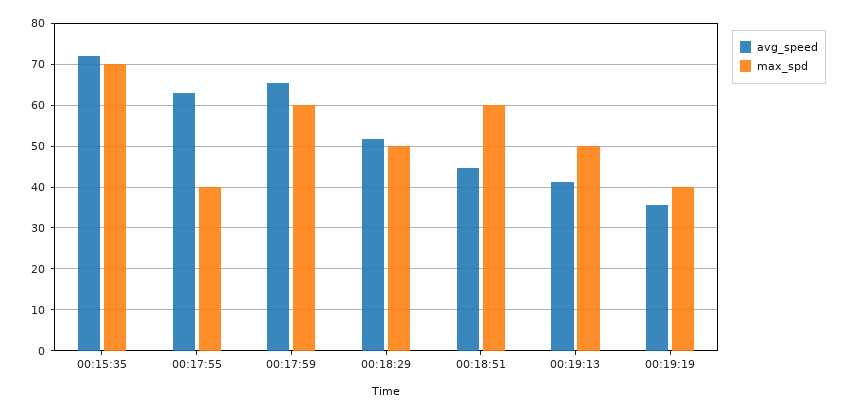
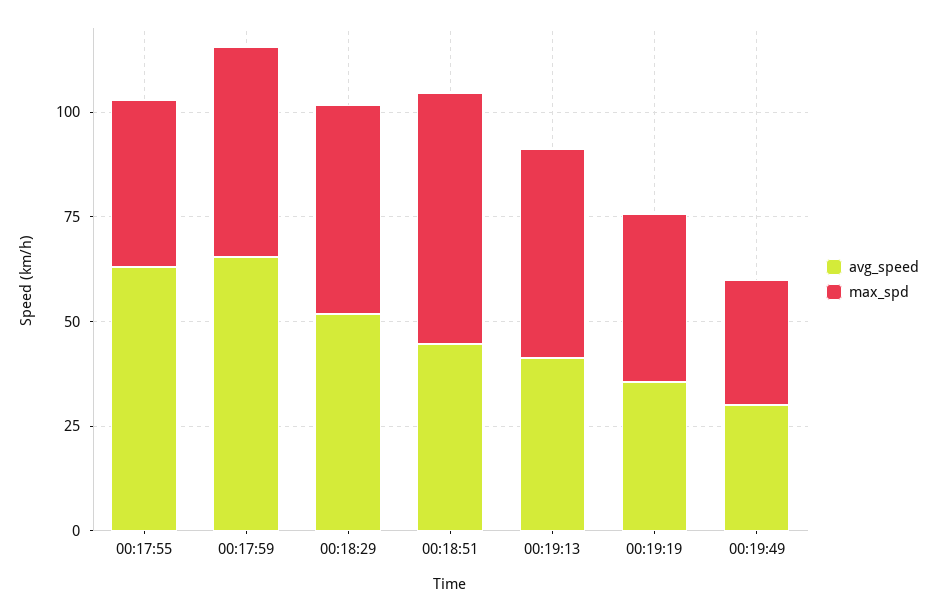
avg_speed, 00:15:35: 72 -> none
max_spd, 00:15:35: 70 -> none
max_spd, 00:17:59: 60 -> 50
avg_speed, 00:19:49: none -> 30
max_spd, 00:19:49: none -> 30

